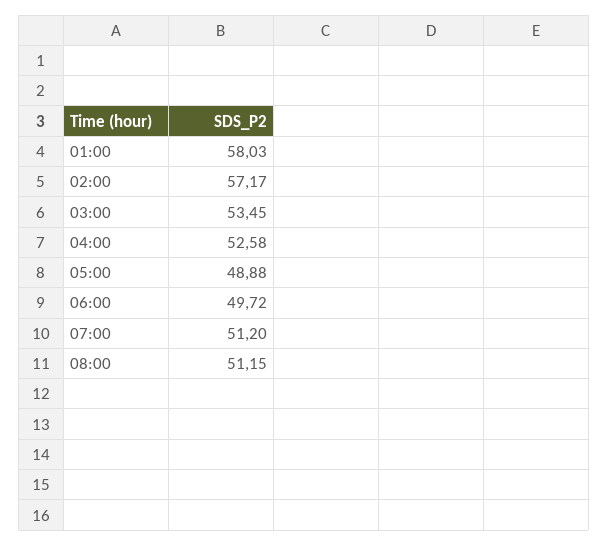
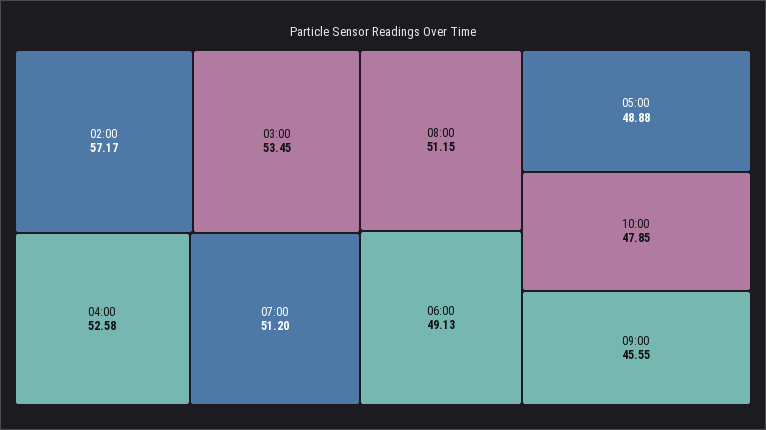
01:00: 58.03 -> none
06:00: 49.72 -> 49.13
10:00: none -> 47.85
09:00: none -> 45.55

